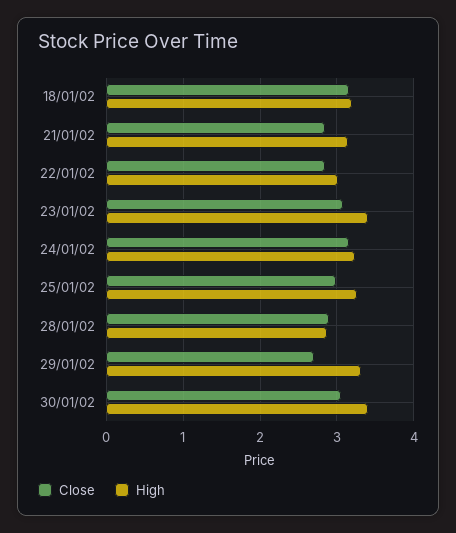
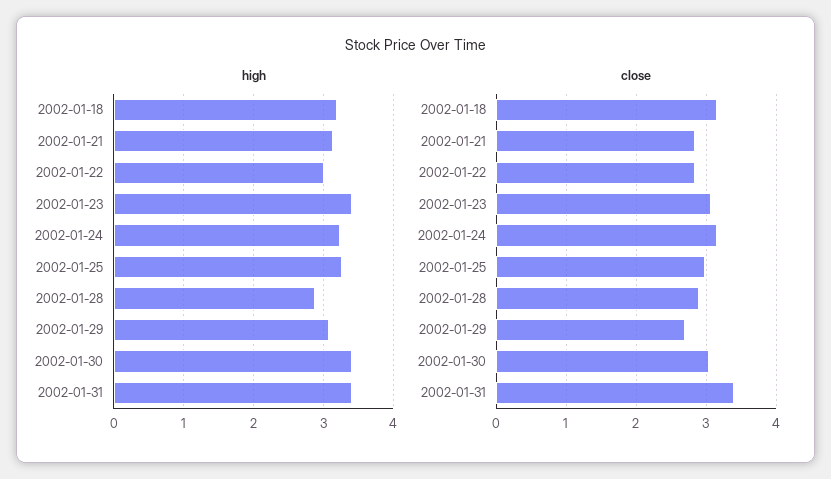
High, 29/01/02: 3.3 -> 3.1
High, 2002-01-31: none -> 3.4
Close, 2002-01-31: none -> 3.4

